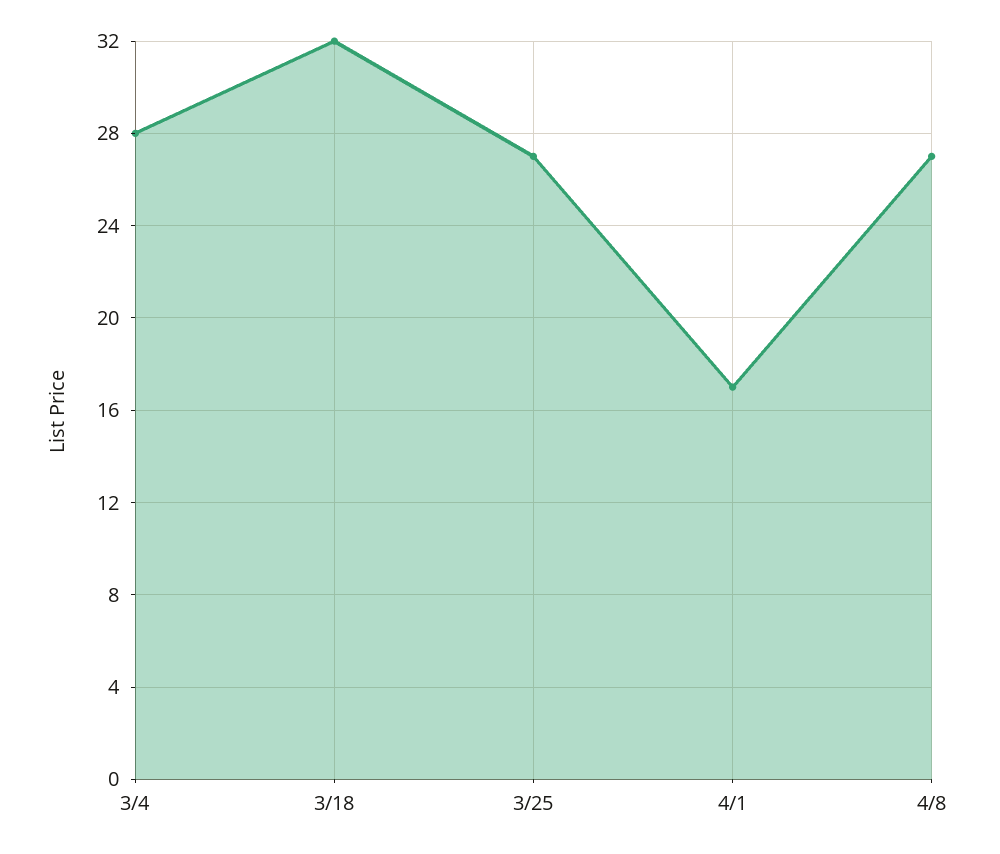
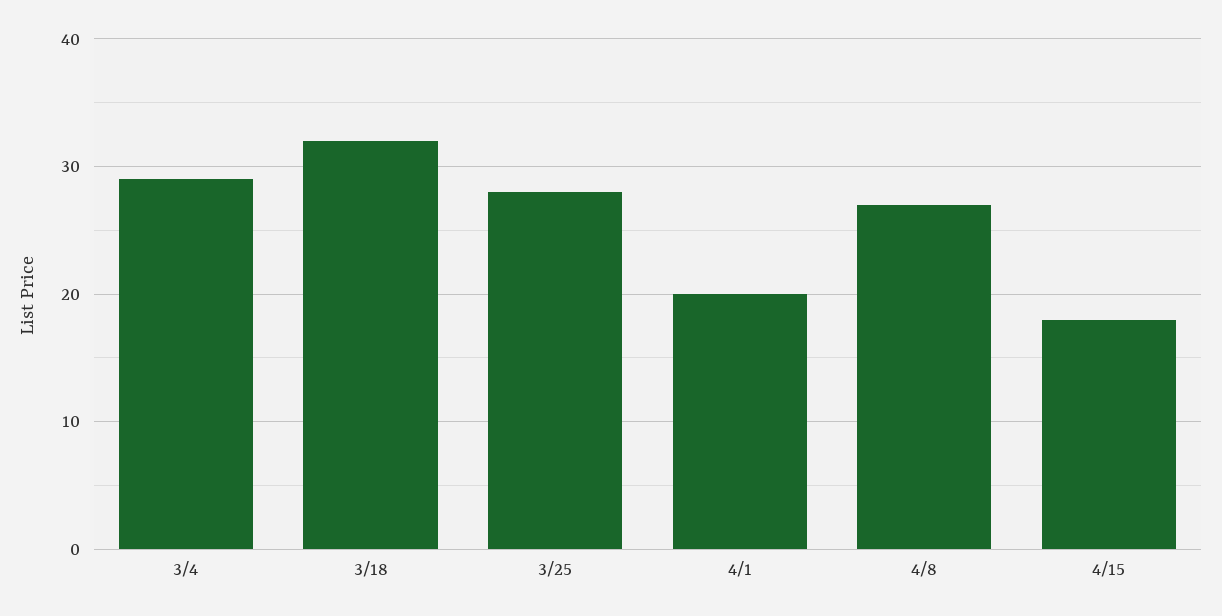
3/4: 28 -> 29
3/25: 27 -> 28
4/1: 17 -> 20
4/15: none -> 18

